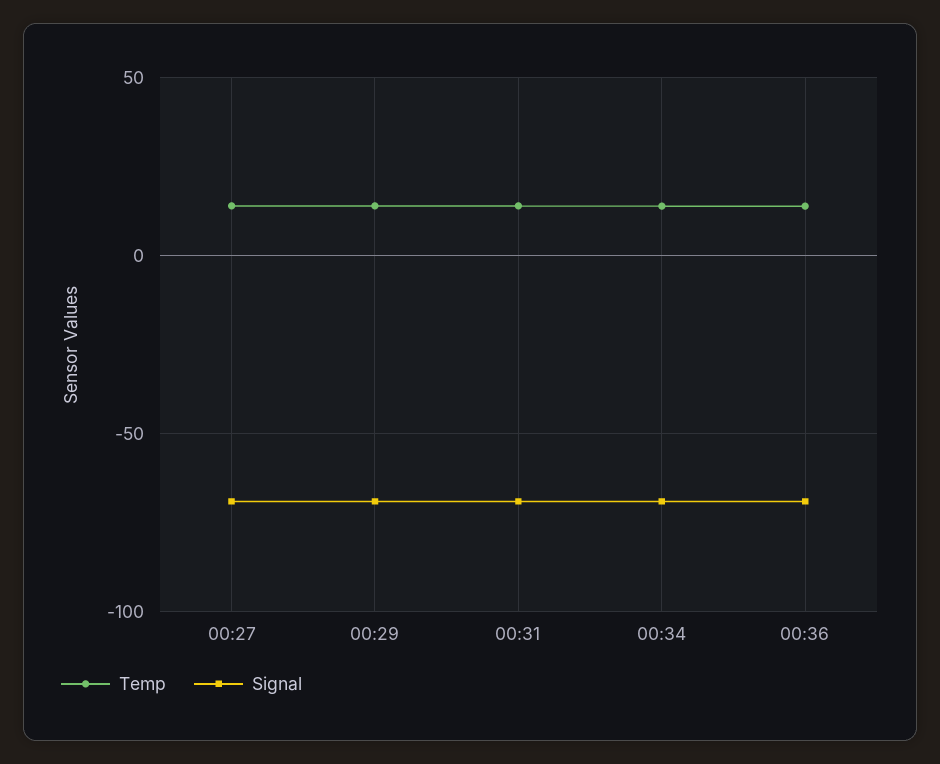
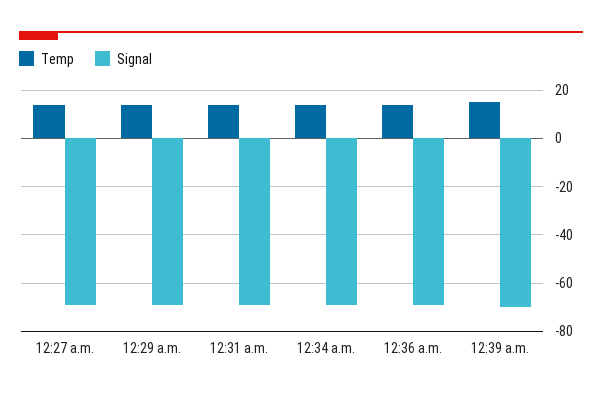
Temp, 12:39 a.m.: none -> 15
Signal, 12:39 a.m.: none -> -70

